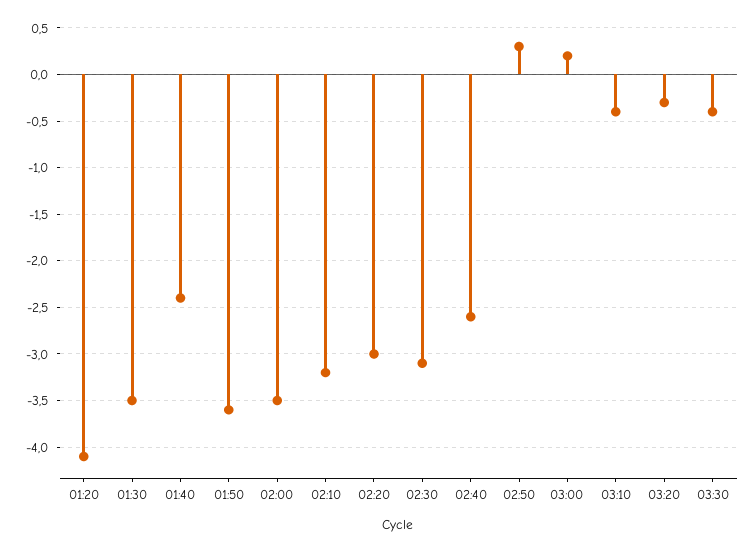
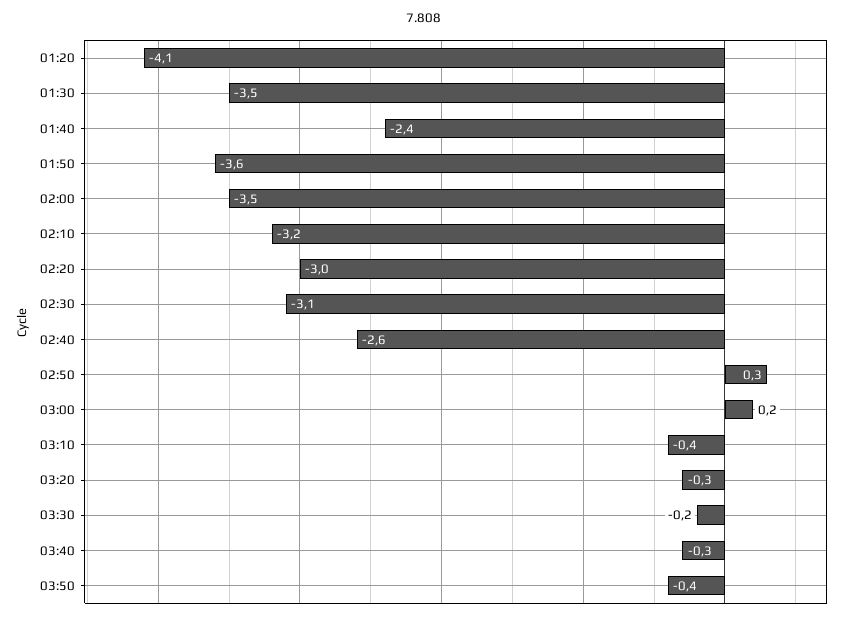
03:30: -0.4 -> -0.2
03:40: none -> -0.3
03:50: none -> -0.4

